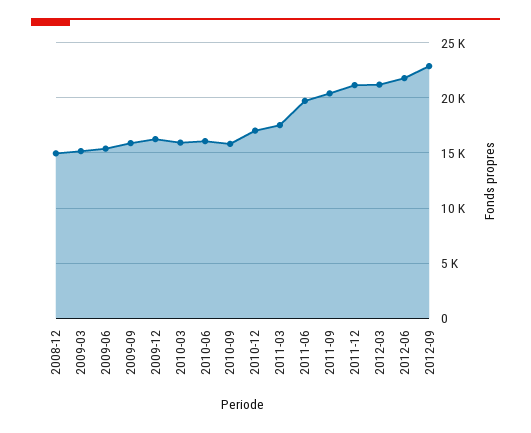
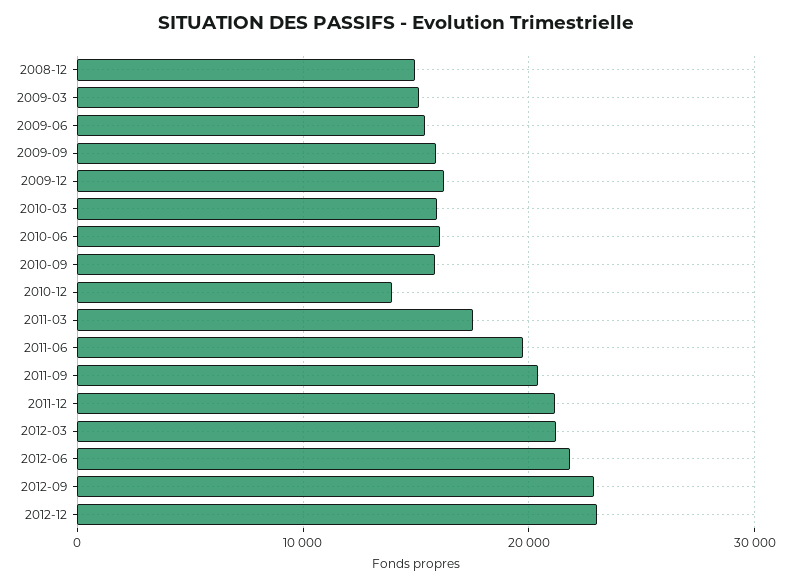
2010-12: 17000 -> 14000
2012-12: none -> 23000

